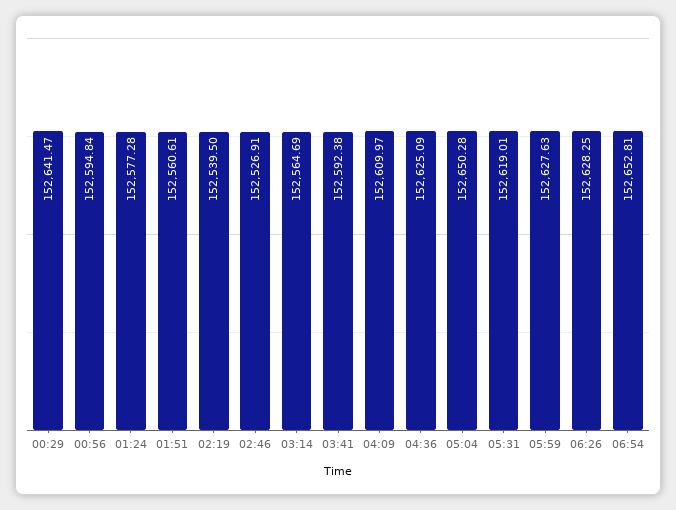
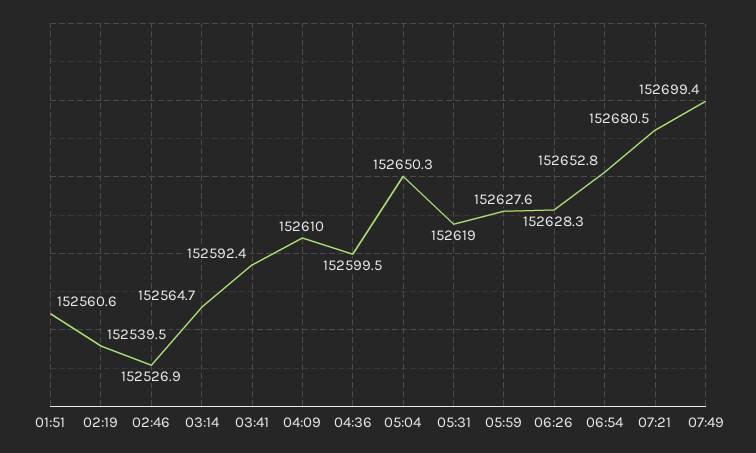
00:29: 152641.47 -> none
00:56: 152594.84 -> none
01:24: 152577.28 -> none
04:36: 152625.09 -> 152599.5
07:21: none -> 152680.5
07:49: none -> 152699.4

